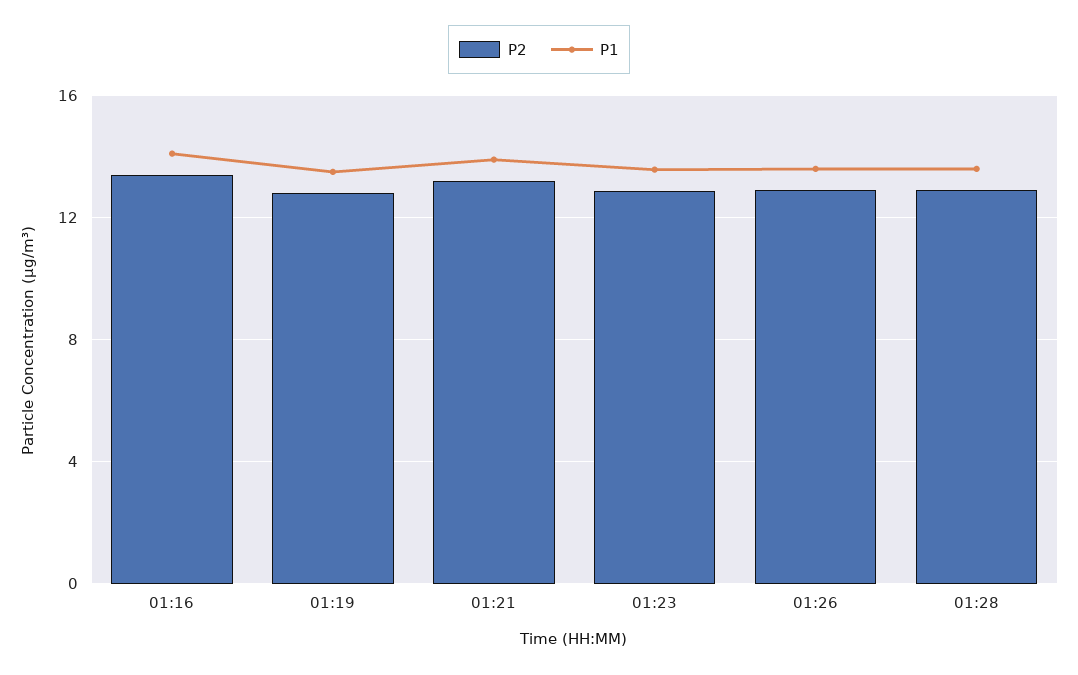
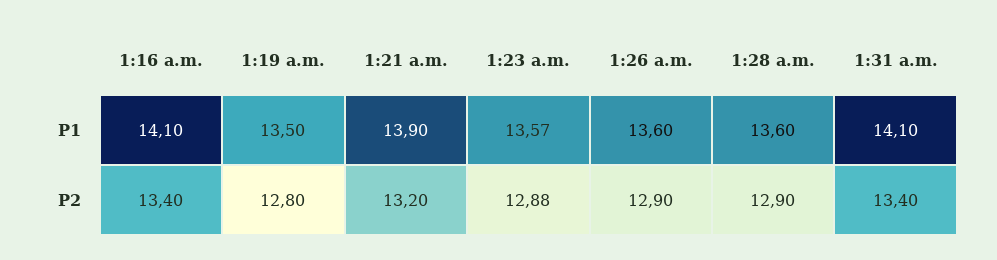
P1, 1:31 a.m.: none -> 14.1
P2, 1:31 a.m.: none -> 13.4

